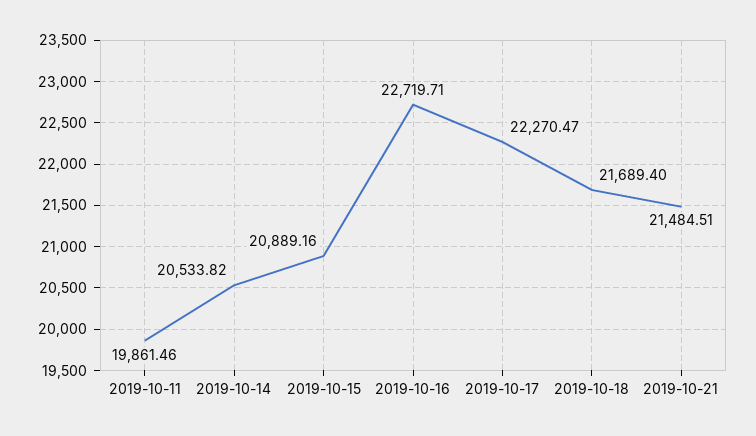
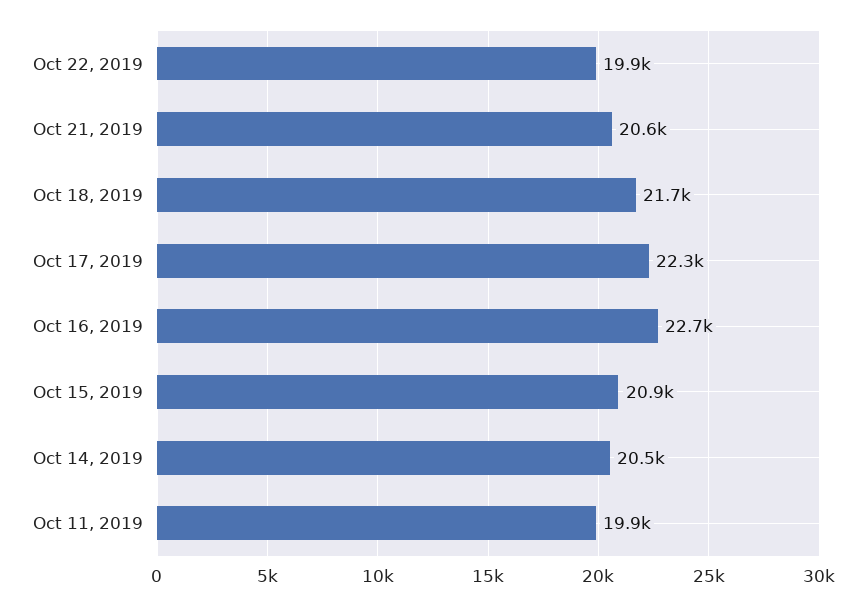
2019-10-21: 21484.51 -> 20600
Oct 22, 2019: none -> 19900

